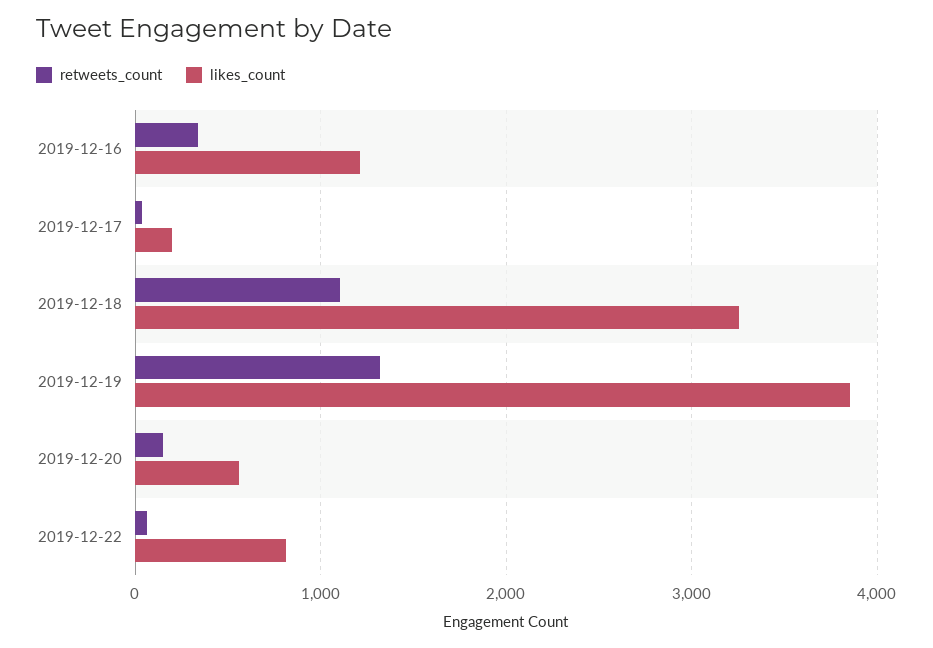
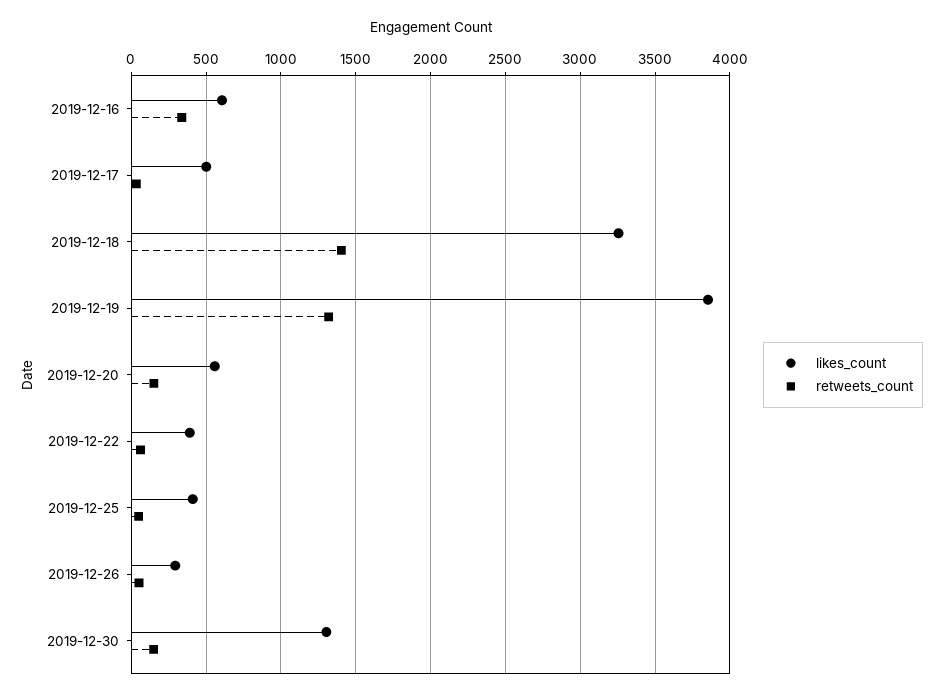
likes_count, 2019-12-16: 1200 -> 600
likes_count, 2019-12-17: 200 -> 500
retweets_count, 2019-12-18: 1100 -> 1400
likes_count, 2019-12-22: 800 -> 400
likes_count, 2019-12-25: none -> 400
retweets_count, 2019-12-25: none -> 50
likes_count, 2019-12-26: none -> 300
retweets_count, 2019-12-26: none -> 50
likes_count, 2019-12-30: none -> 1300
retweets_count, 2019-12-30: none -> 150

